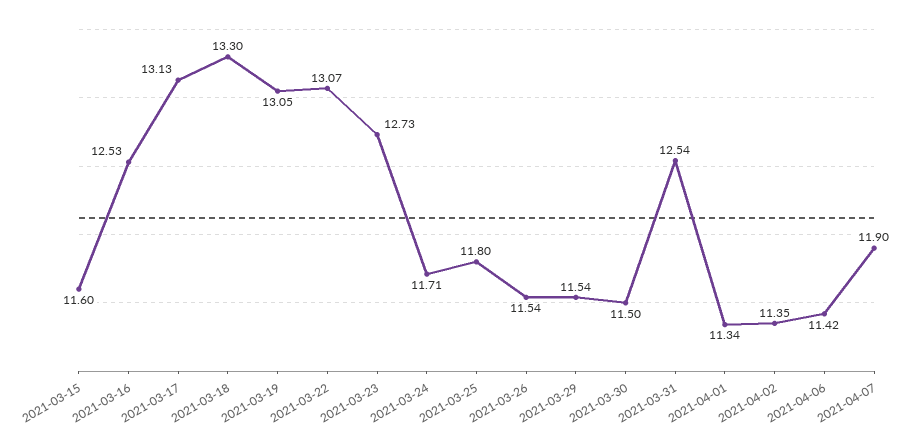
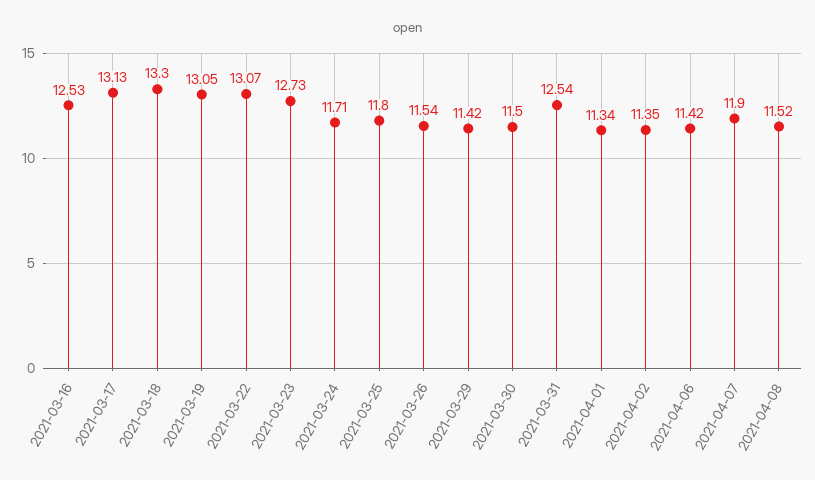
2021-03-15: 11.6 -> none
2021-03-29: 11.54 -> 11.42
2021-04-08: none -> 11.52

